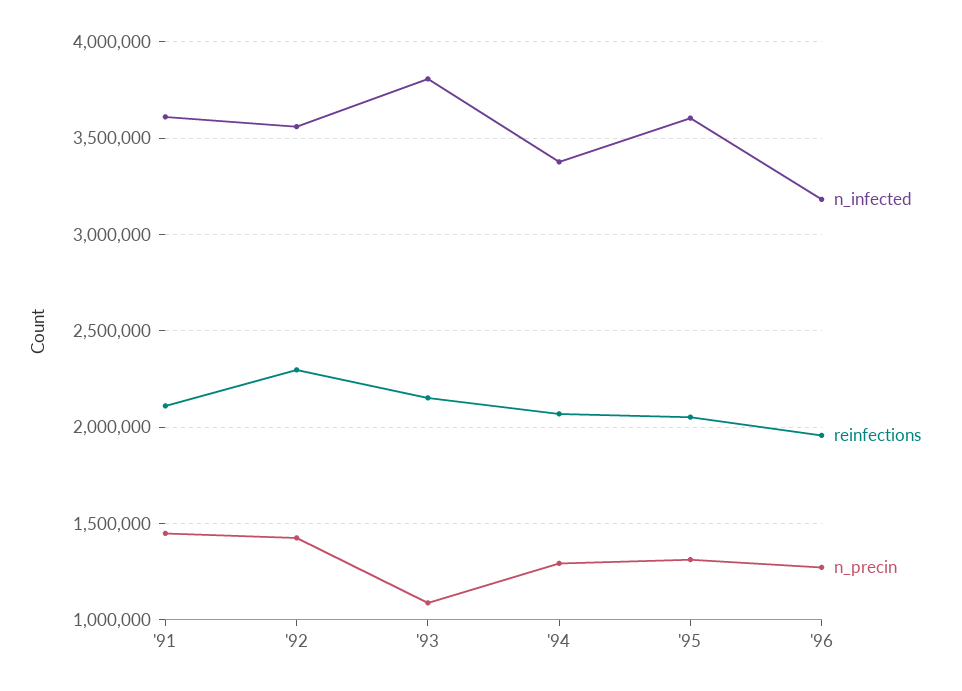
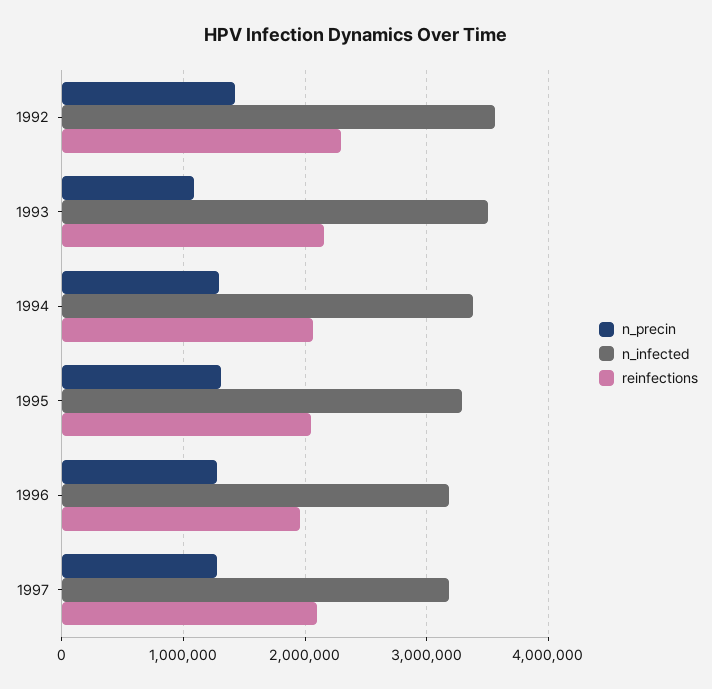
n_infected, '91: 3600000 -> none
reinfections, '91: 2100000 -> none
n_precin, '91: 1450000 -> none
n_infected, '93: 3800000 -> 3500000
n_infected, '95: 3600000 -> 3300000
n_precin, 1997: none -> 1300000
n_infected, 1997: none -> 3200000
reinfections, 1997: none -> 2100000

